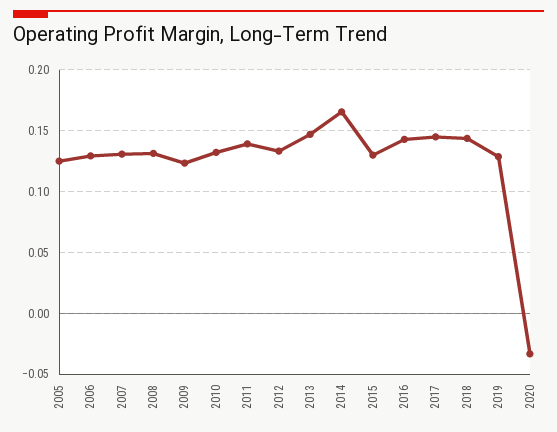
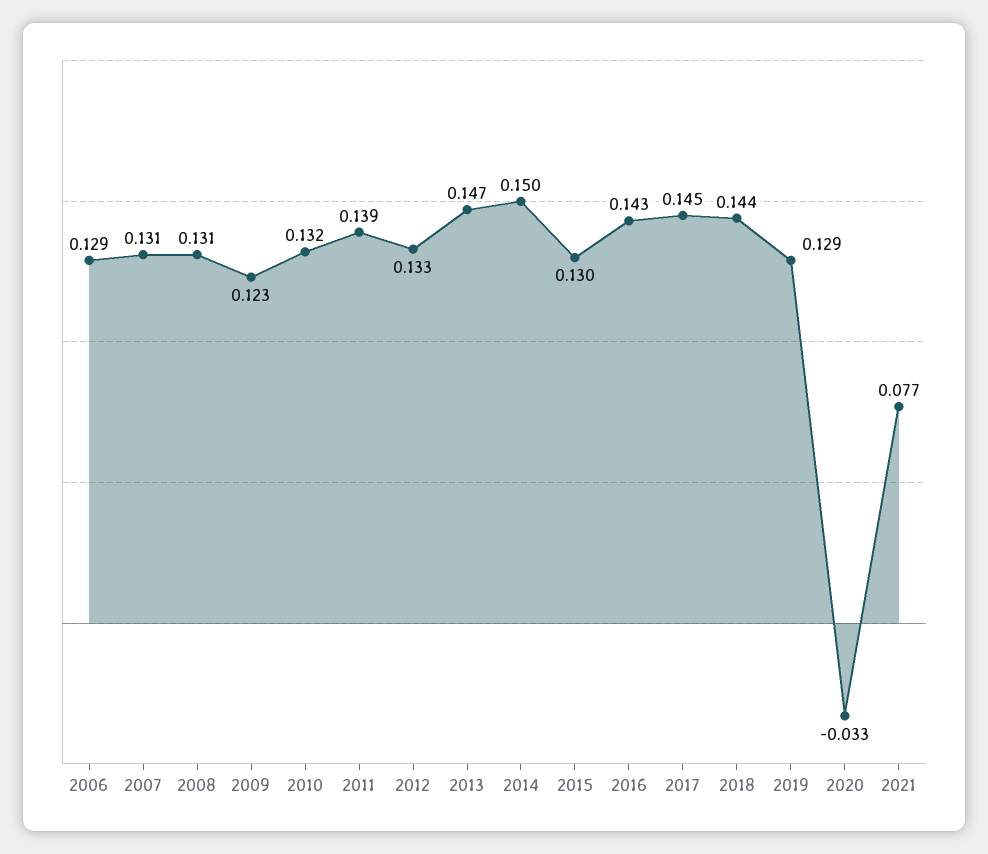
2005: 0.125 -> none
2014: 0.165 -> 0.15
2021: none -> 0.077

